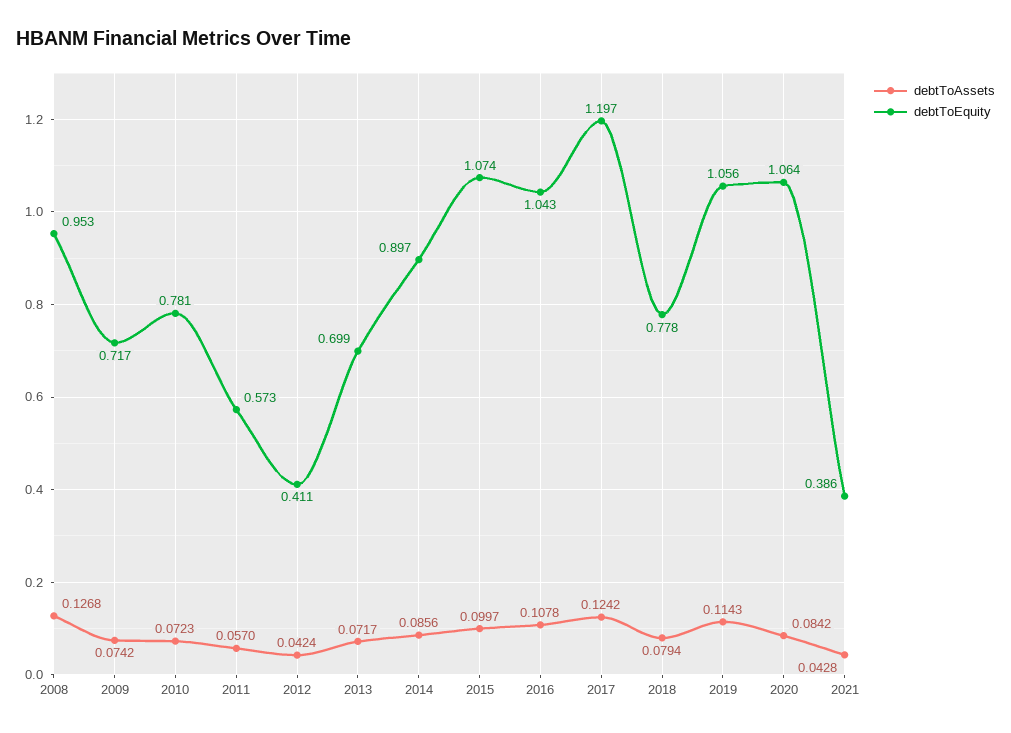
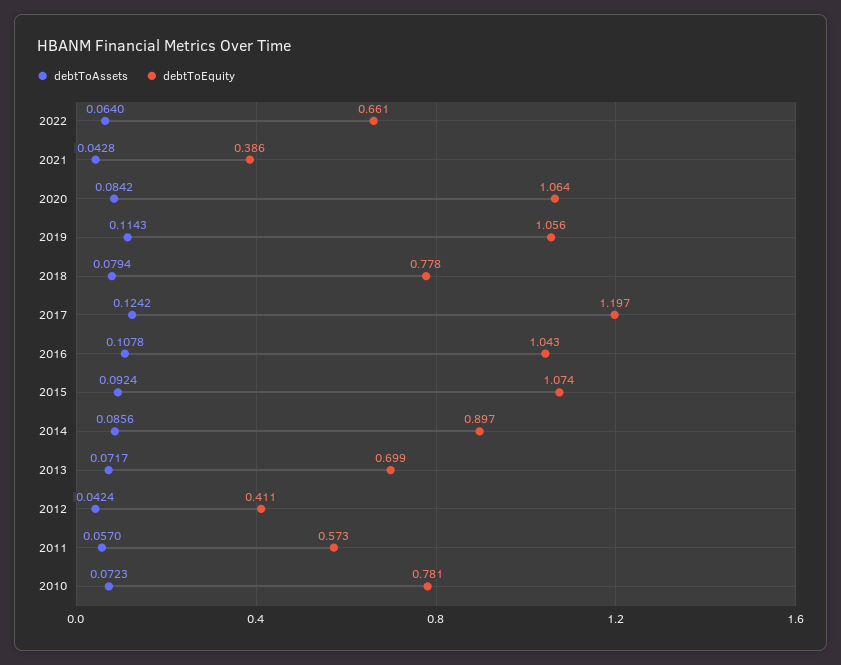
debtToAssets, 2008: 0.1268 -> none
debtToEquity, 2008: 0.953 -> none
debtToAssets, 2009: 0.0742 -> none
debtToEquity, 2009: 0.717 -> none
debtToAssets, 2015: 0.0997 -> 0.0924
debtToAssets, 2022: none -> 0.064
debtToEquity, 2022: none -> 0.661

